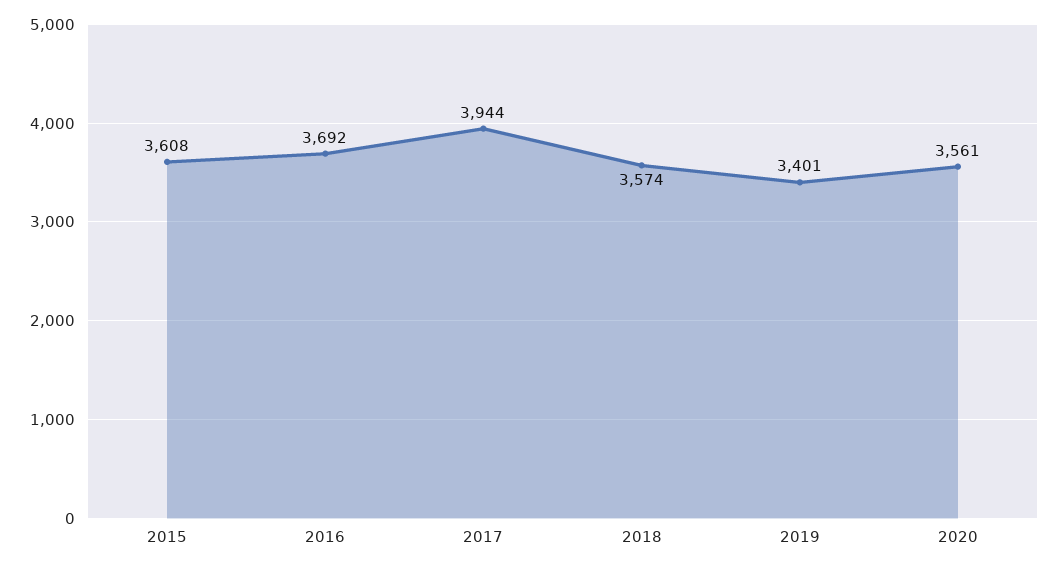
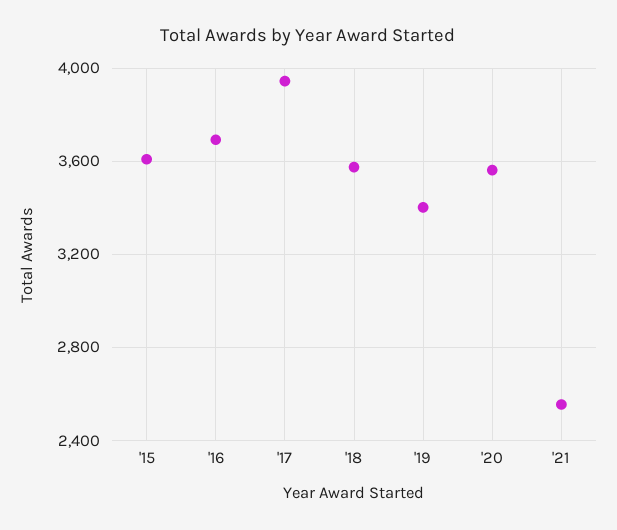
'21: none -> 2550

